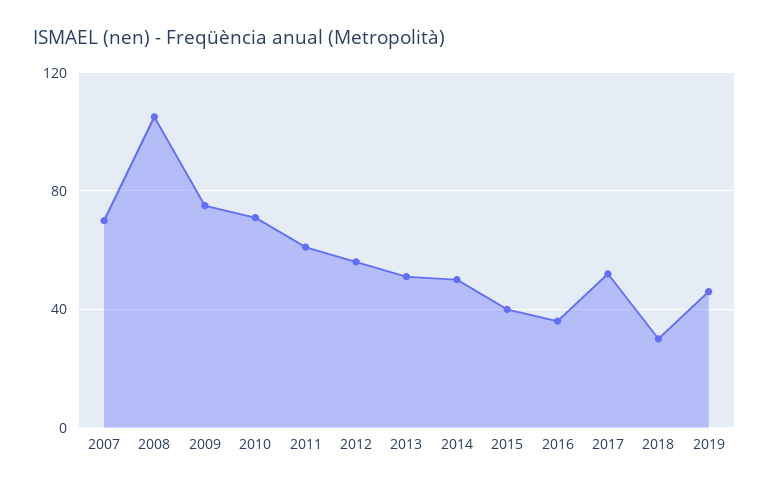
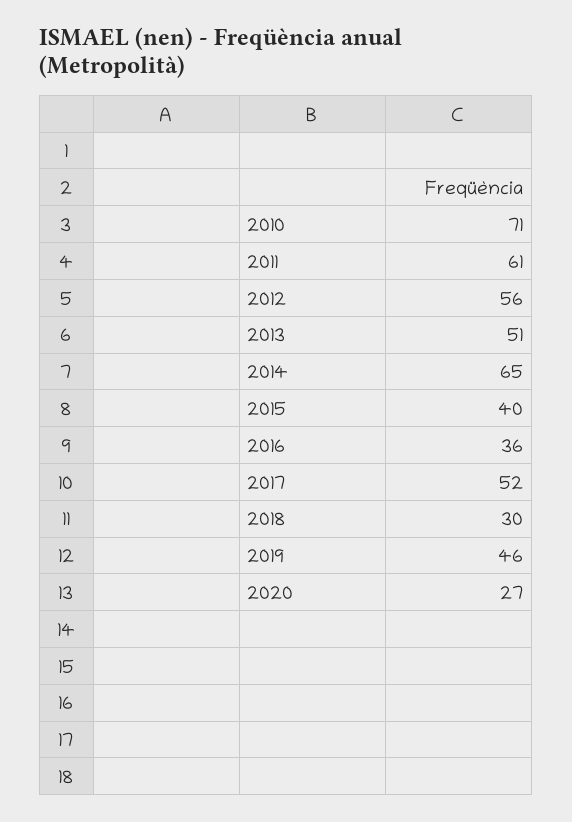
2007: 70 -> none
2008: 105 -> none
2009: 75 -> none
2014: 50 -> 65
2020: none -> 27

